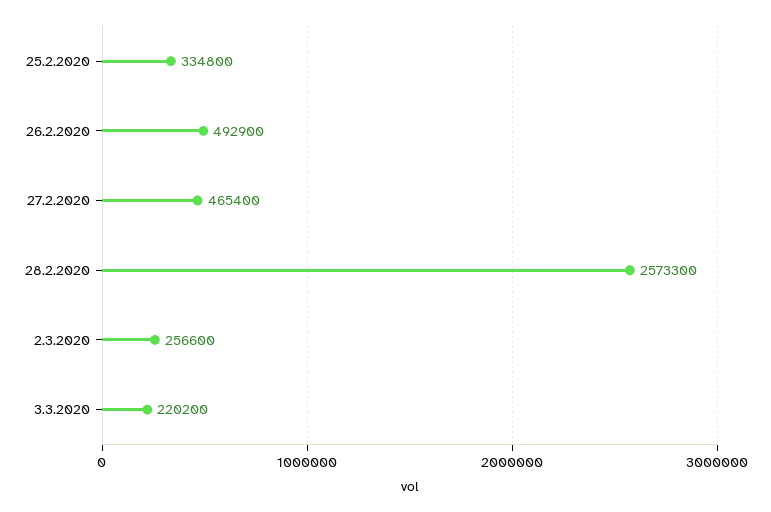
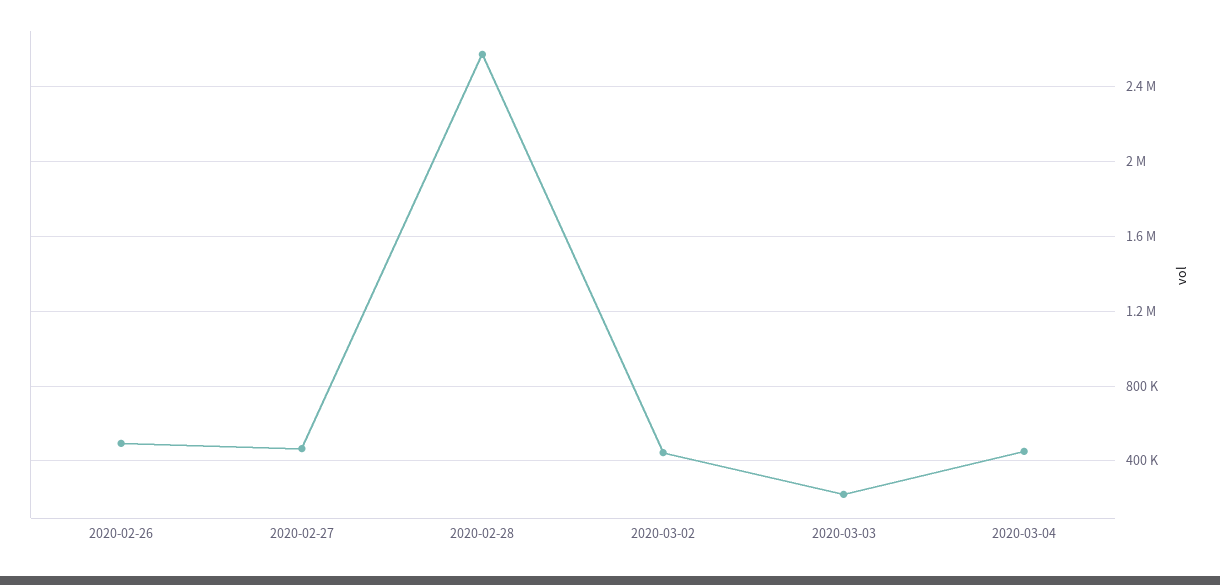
25.2.2020: 334800 -> none
2.3.2020: 256600 -> 450000
2020-03-04: none -> 450000

